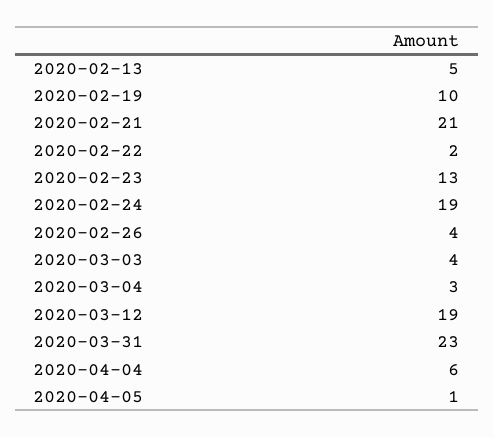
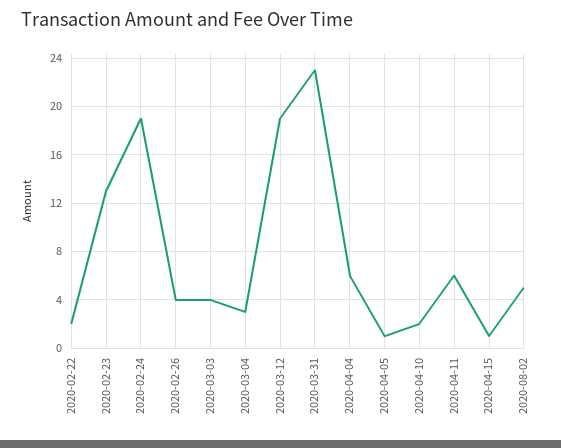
2020-02-13: 5 -> none
2020-02-19: 10 -> none
2020-02-21: 21 -> none
2020-04-10: none -> 2
2020-04-11: none -> 6
2020-04-15: none -> 1
2020-08-02: none -> 5

